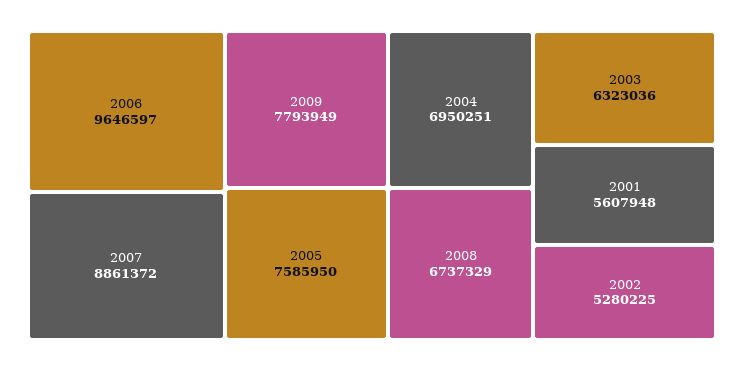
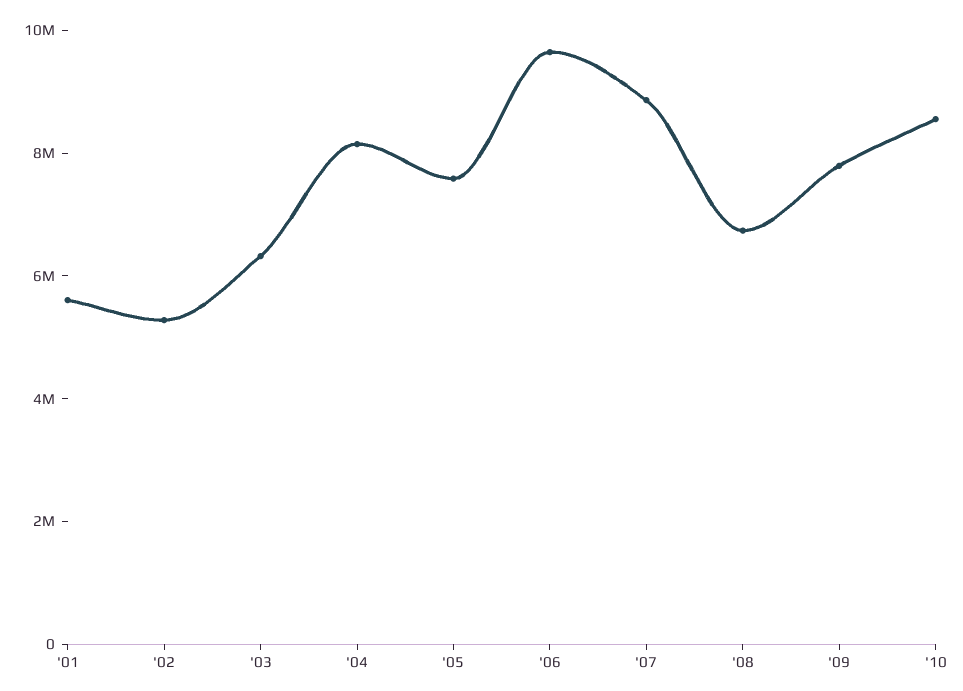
2004: 6950251 -> 8000000
'10: none -> 8500000

